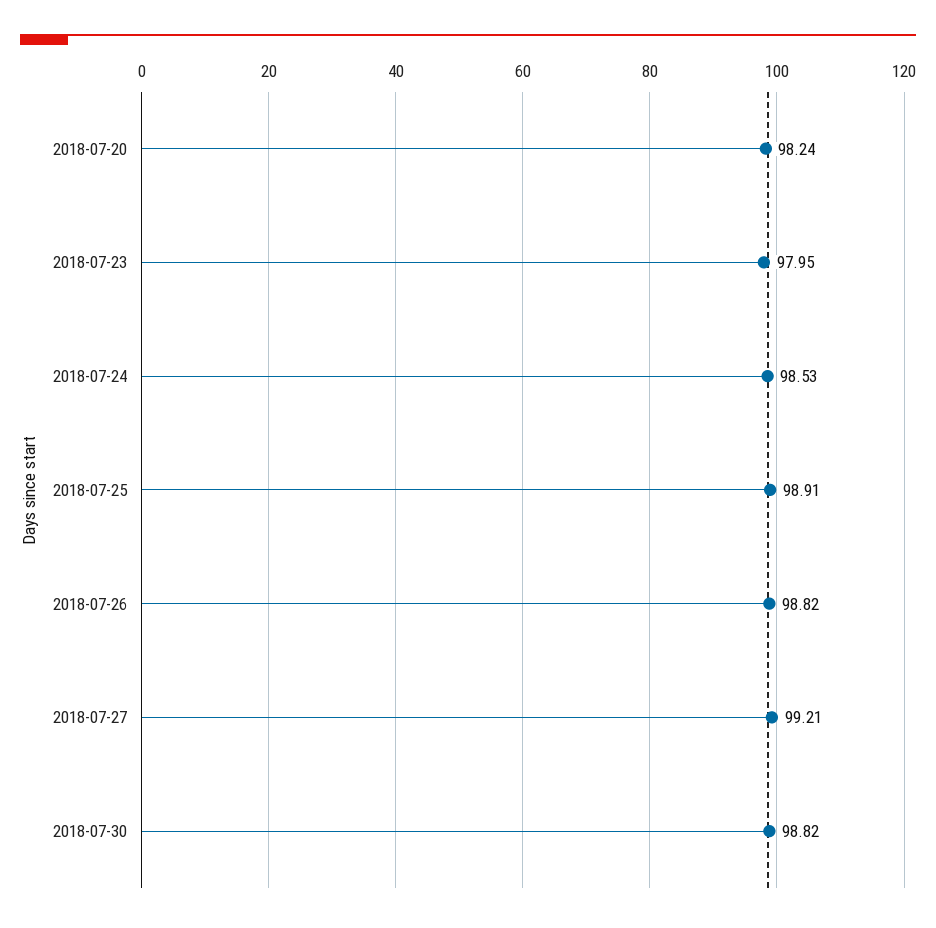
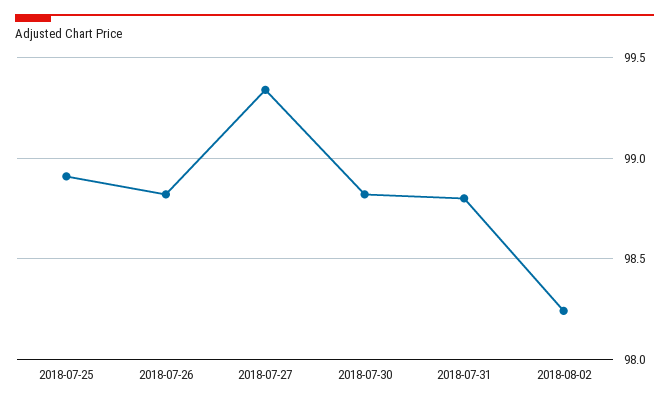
2018-07-20: 98.24 -> none
2018-07-23: 97.95 -> none
2018-07-24: 98.53 -> none
2018-07-27: 99.21 -> 99.35
2018-07-31: none -> 98.8
2018-08-02: none -> 98.25

